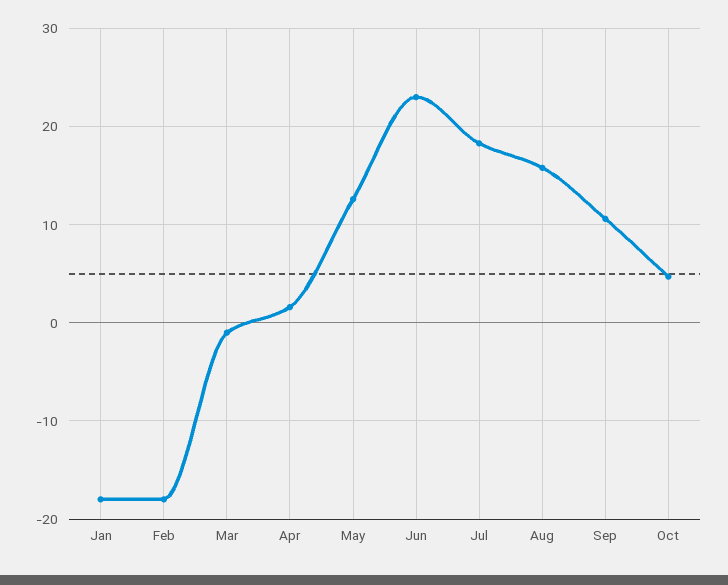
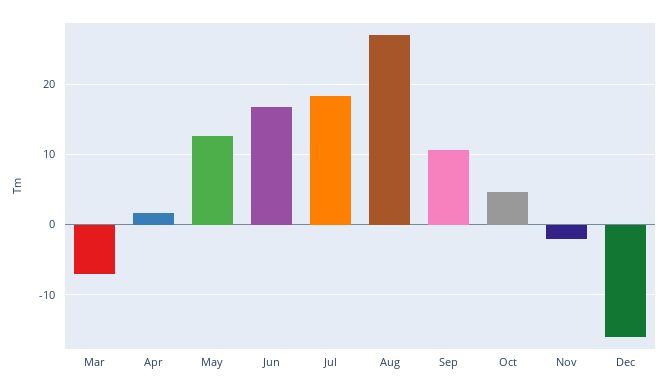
Jan: -18 -> none
Feb: -18 -> none
Mar: -1 -> -7
Jun: 23 -> 17
Aug: 16 -> 27
Nov: none -> -2
Dec: none -> -16

